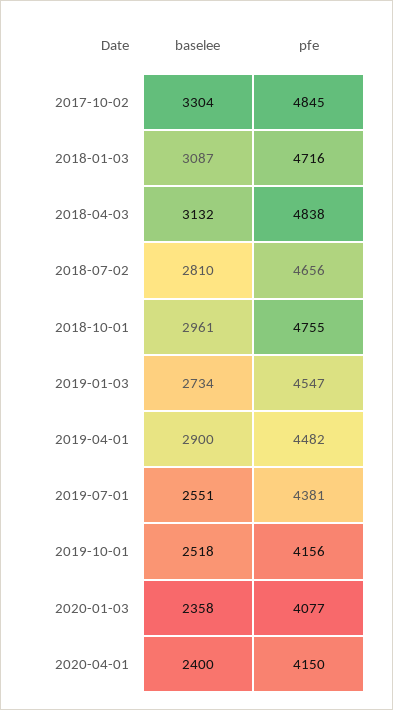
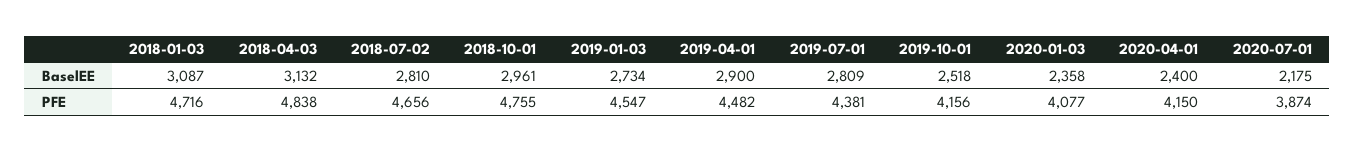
baselee, 2017-10-02: 3304 -> none
pfe, 2017-10-02: 4845 -> none
baselee, 2019-07-01: 2551 -> 2809
baselee, 2020-07-01: none -> 2175
pfe, 2020-07-01: none -> 3874

